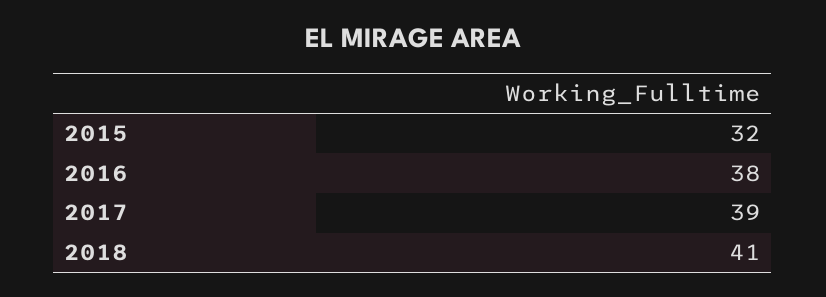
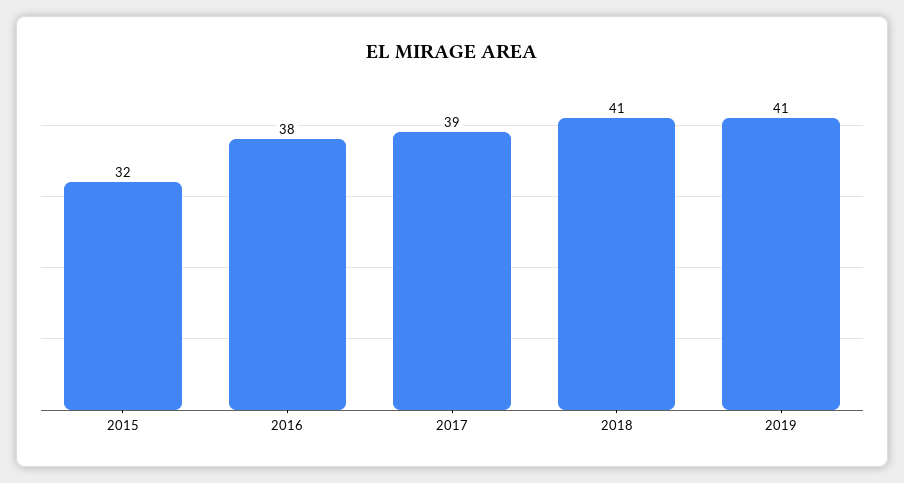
2019: none -> 41

